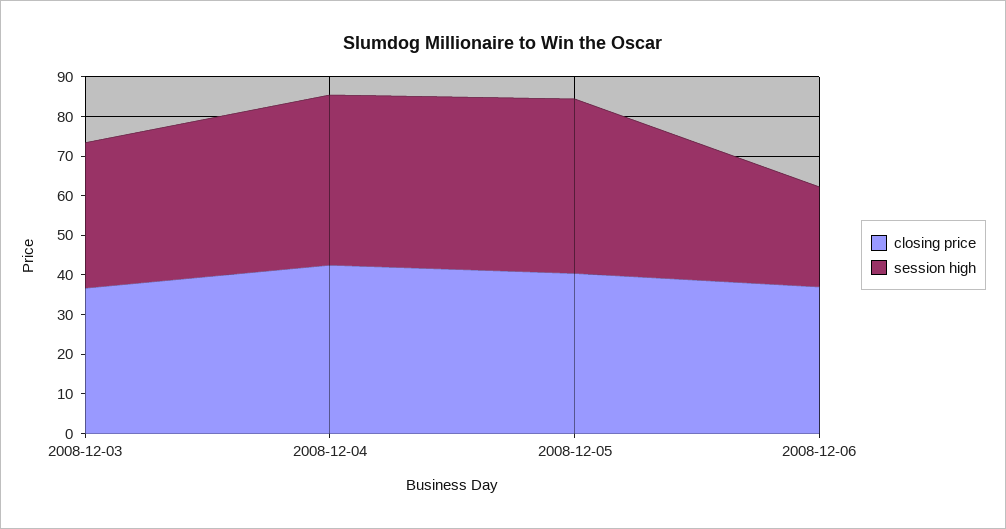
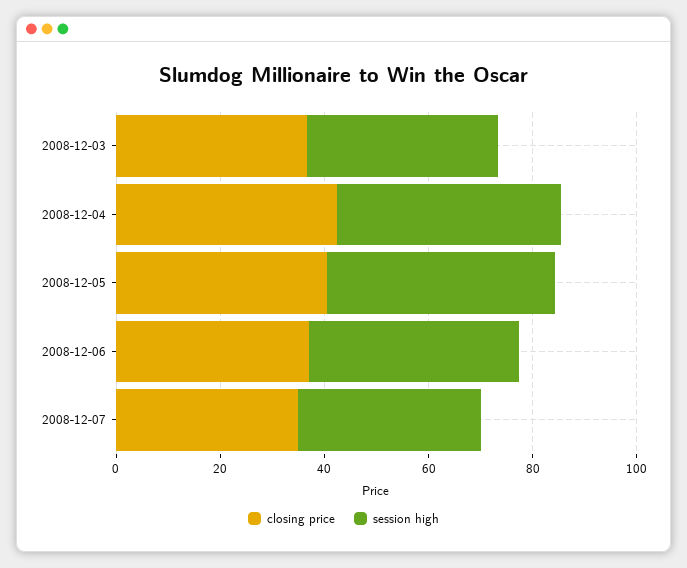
session high, 2008-12-06: 25 -> 40
closing price, 2008-12-07: none -> 35
session high, 2008-12-07: none -> 35

